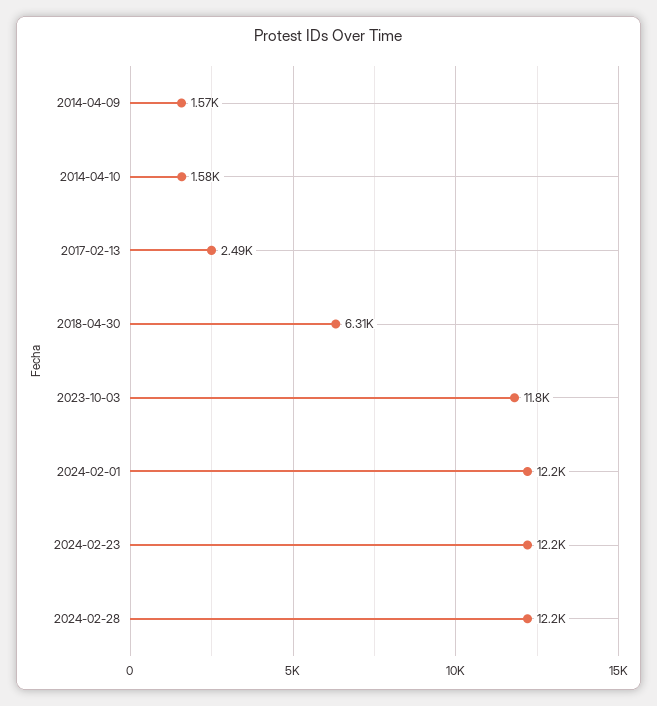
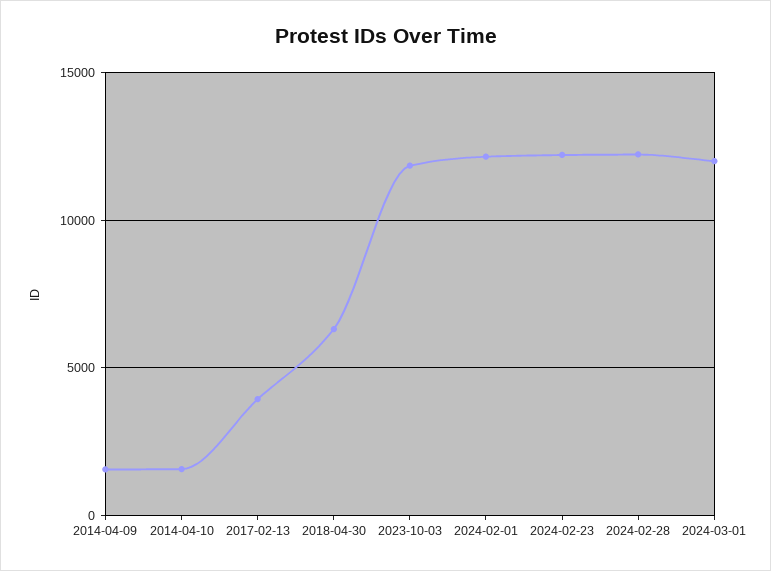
2017-02-13: 2490 -> 4000
2024-03-01: none -> 12000

